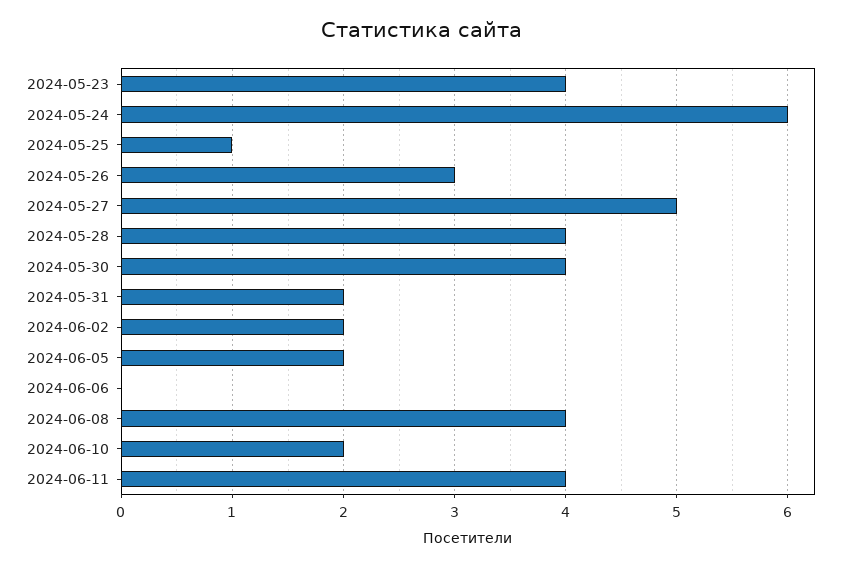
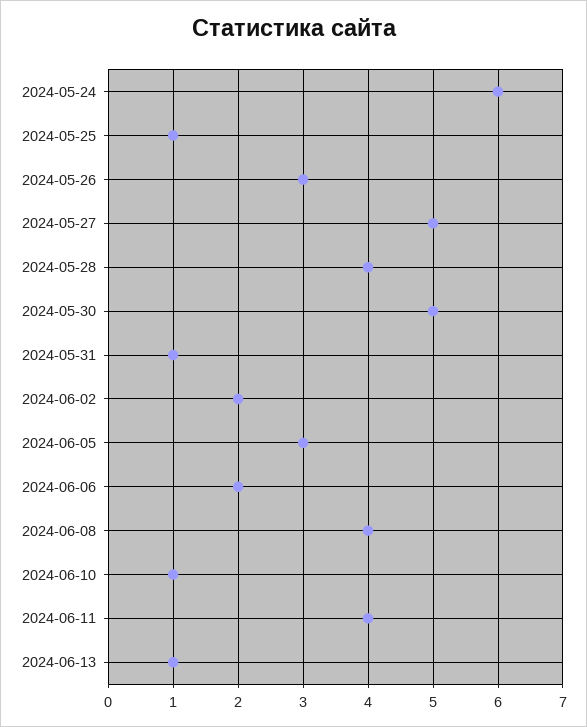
2024-05-23: 4 -> none
2024-05-30: 4 -> 5
2024-05-31: 2 -> 1
2024-06-05: 2 -> 3
2024-06-06: 0 -> 2
2024-06-10: 2 -> 1
2024-06-13: none -> 1

